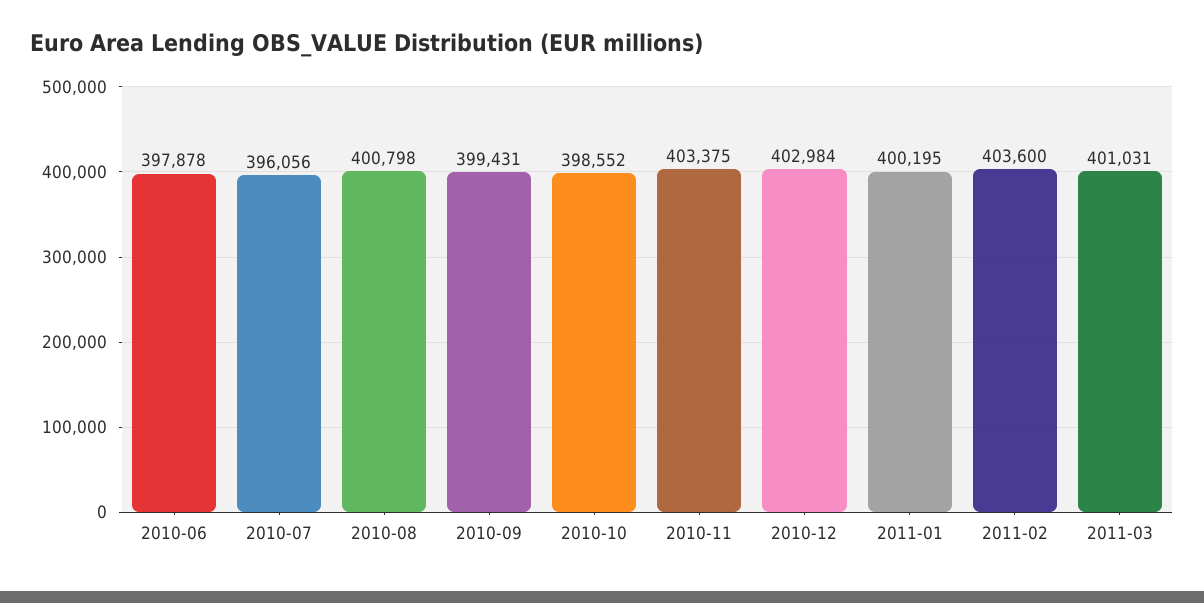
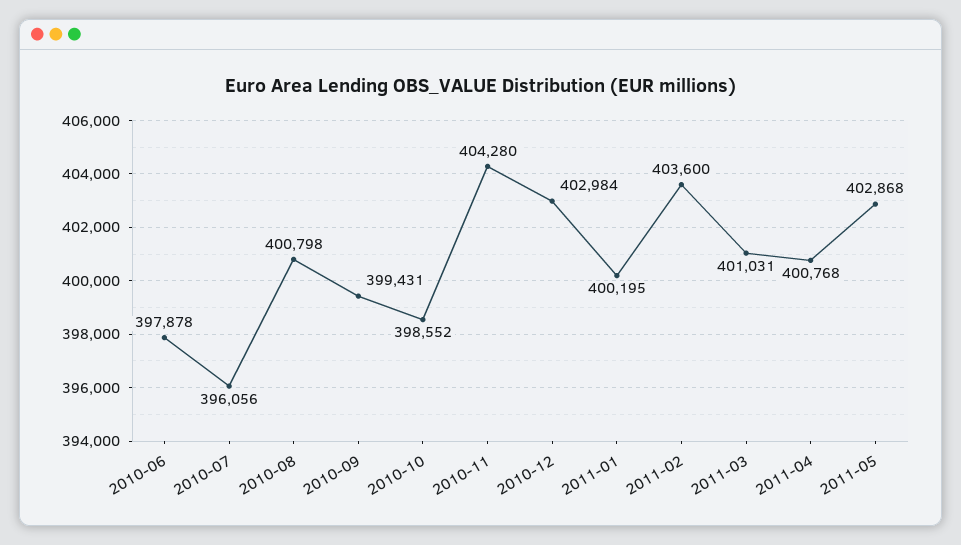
2010-11: 403375 -> 404280
2011-04: none -> 400768
2011-05: none -> 402868

